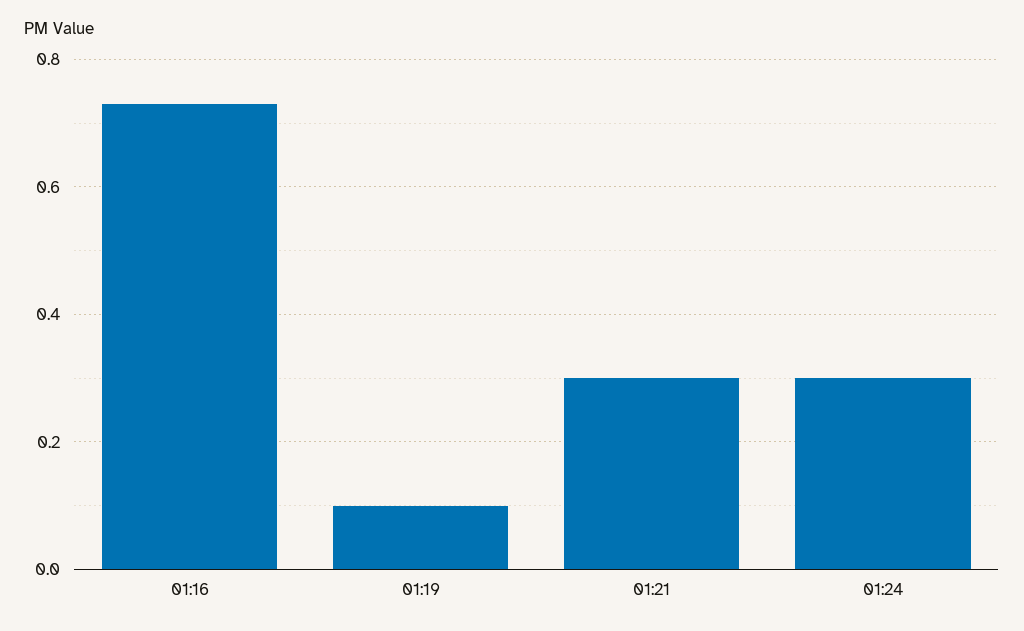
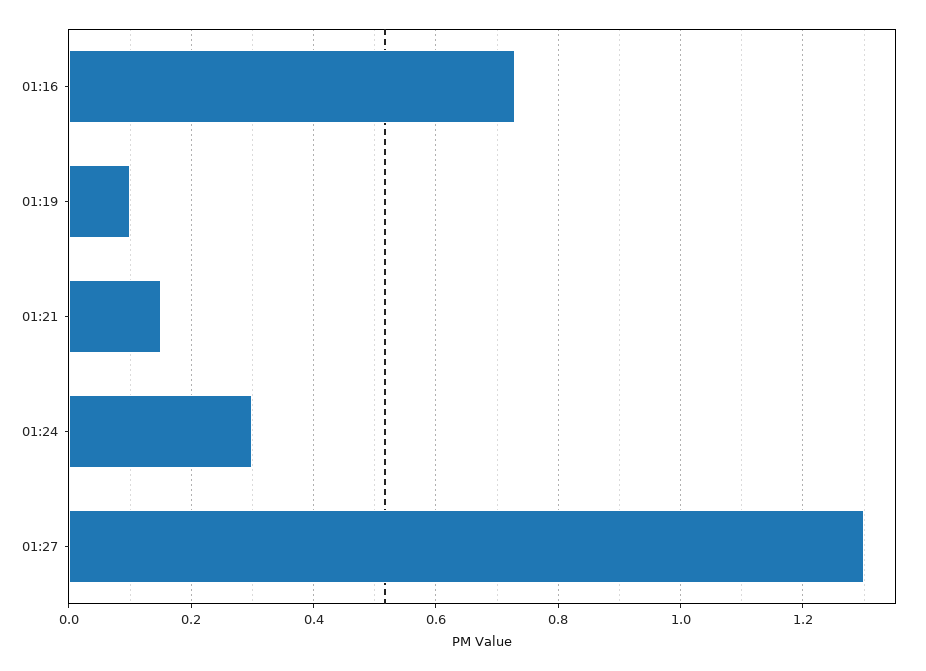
01:21: 0.3 -> 0.15
01:27: none -> 1.3

